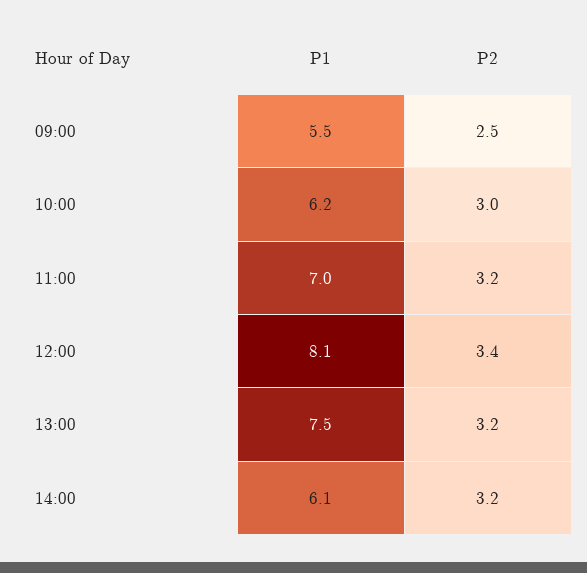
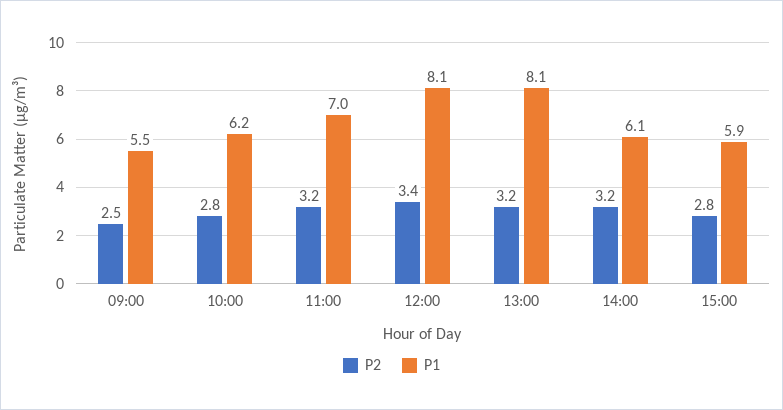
P2, 10:00: 3 -> 2.8
P1, 13:00: 7.5 -> 8.1
P2, 15:00: none -> 2.8
P1, 15:00: none -> 5.9

